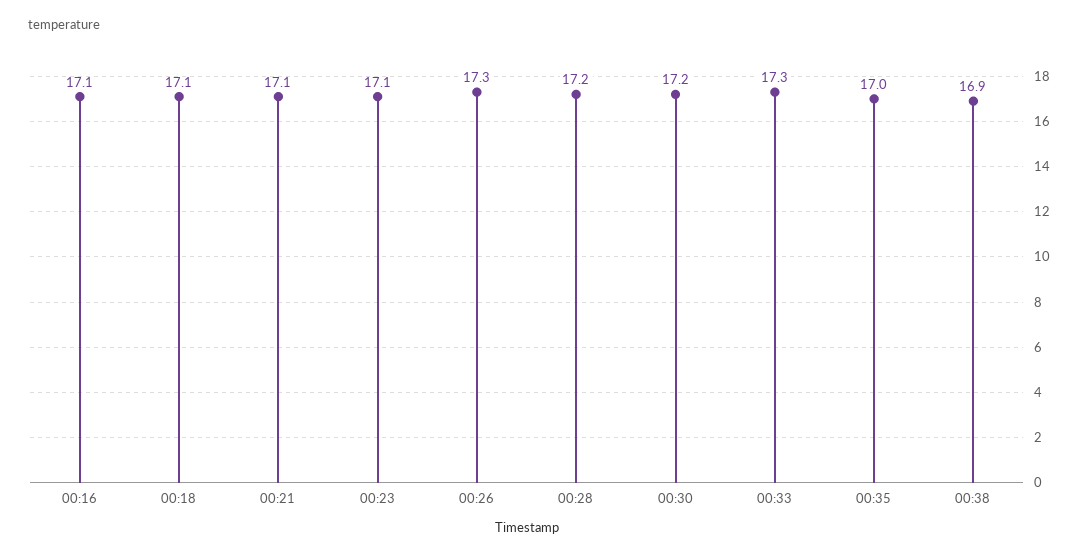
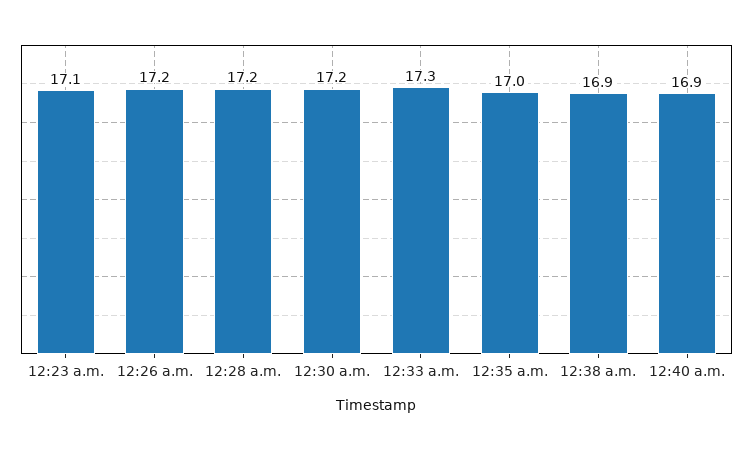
00:16: 17.1 -> none
00:18: 17.1 -> none
00:21: 17.1 -> none
00:26: 17.3 -> 17.2
12:40 a.m.: none -> 16.9

